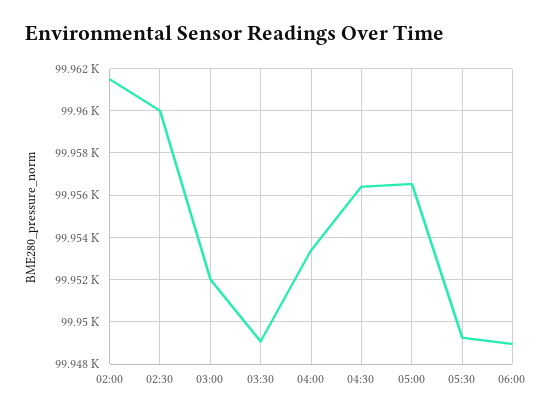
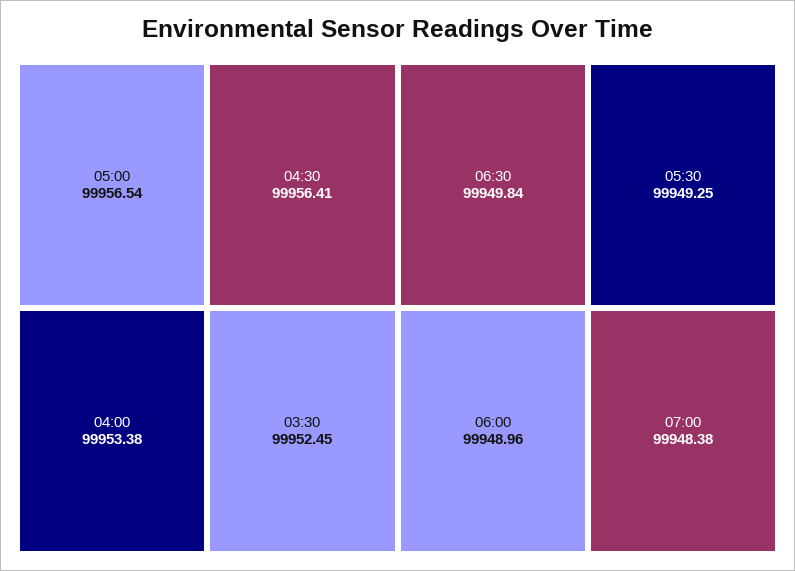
02:00: 99961.5 -> none
02:30: 99960 -> none
03:00: 99952 -> none
03:30: 99949 -> 99952.45
06:30: none -> 99949.84
07:00: none -> 99948.38

